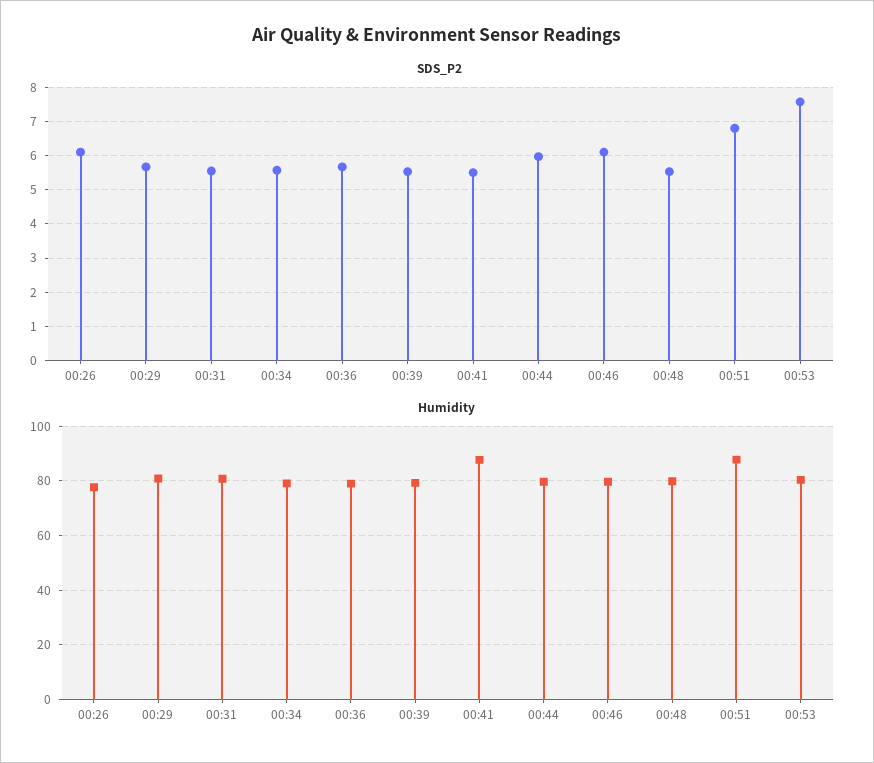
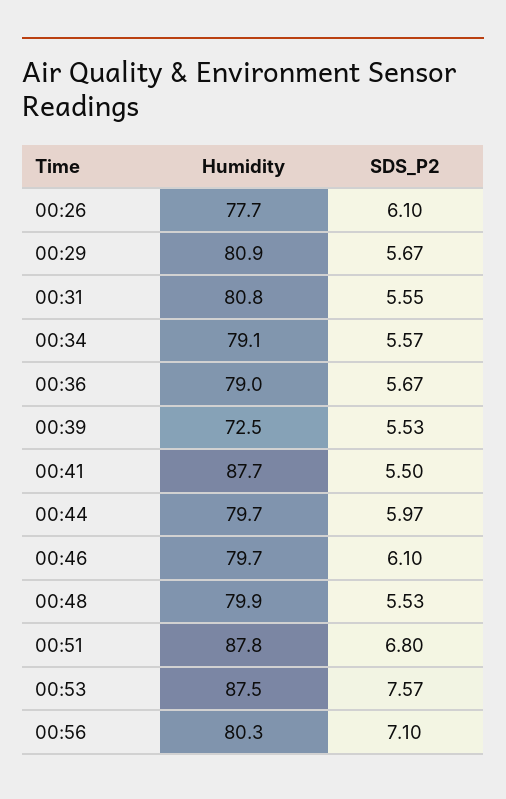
Humidity, 00:39: 80 -> 72.5
Humidity, 00:53: 80 -> 87.5
Humidity, 00:56: none -> 80.3
SDS_P2, 00:56: none -> 7.1

